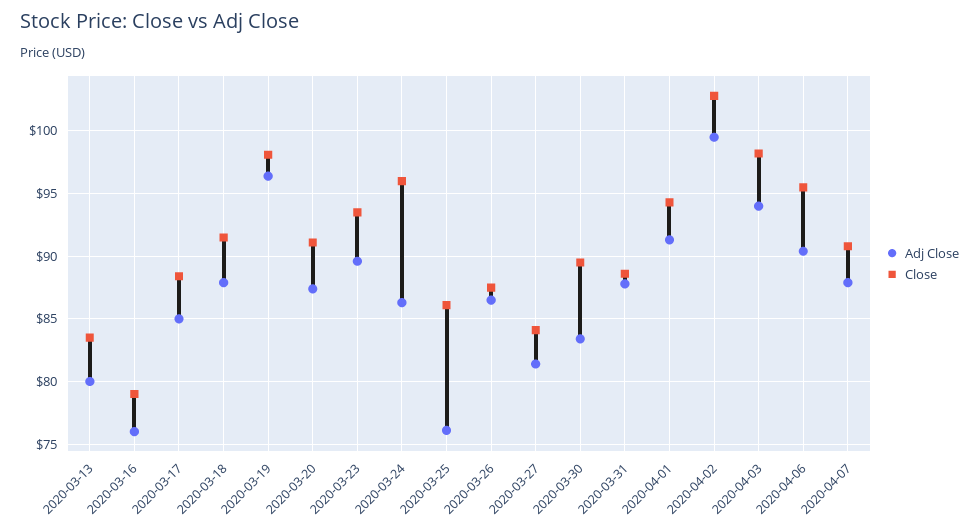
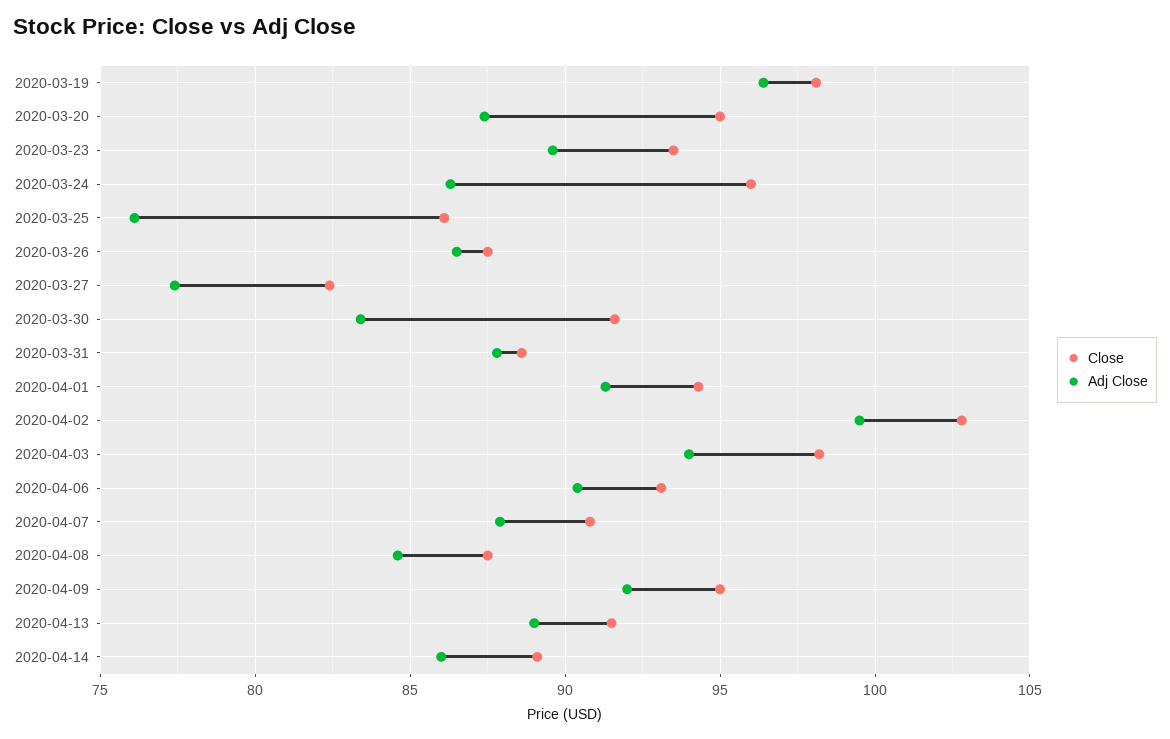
Adj Close, 2020-03-13: 80 -> none
Close, 2020-03-13: 83.5 -> none
Adj Close, 2020-03-16: 76 -> none
Close, 2020-03-16: 79 -> none
Adj Close, 2020-03-17: 85 -> none
Close, 2020-03-17: 88.5 -> none
Adj Close, 2020-03-18: 88 -> none
Close, 2020-03-18: 91.5 -> none
Close, 2020-03-20: 91 -> 95
Adj Close, 2020-03-27: 81.5 -> 77.5
Close, 2020-03-27: 84 -> 82.5
Close, 2020-03-30: 89.5 -> 91.5
Close, 2020-04-06: 95.5 -> 93
Close, 2020-04-08: none -> 87.5
Adj Close, 2020-04-08: none -> 84.5
Close, 2020-04-09: none -> 95
Adj Close, 2020-04-09: none -> 92
Close, 2020-04-13: none -> 91.5
Adj Close, 2020-04-13: none -> 89
Close, 2020-04-14: none -> 89
Adj Close, 2020-04-14: none -> 86

